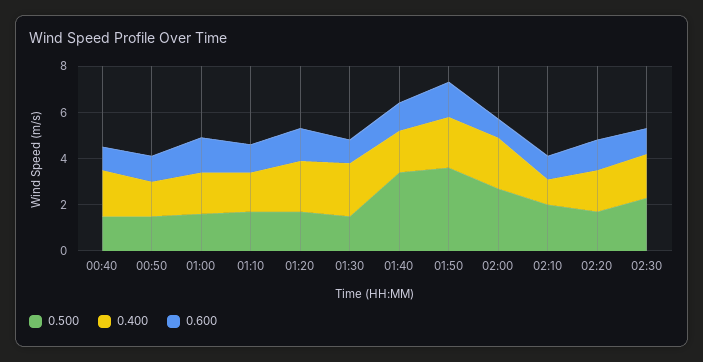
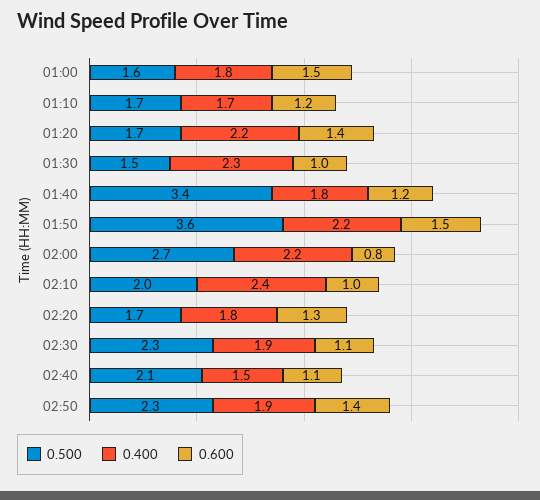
0.500, 00:40: 1.5 -> none
0.400, 00:40: 2 -> none
0.600, 00:40: 1 -> none
0.500, 00:50: 1.5 -> none
0.400, 00:50: 1.5 -> none
0.600, 00:50: 1 -> none
0.400, 02:10: 1 -> 2.4
0.500, 02:40: none -> 2.1
0.400, 02:40: none -> 1.5
0.600, 02:40: none -> 1.1
0.500, 02:50: none -> 2.3
0.400, 02:50: none -> 1.9
0.600, 02:50: none -> 1.4

